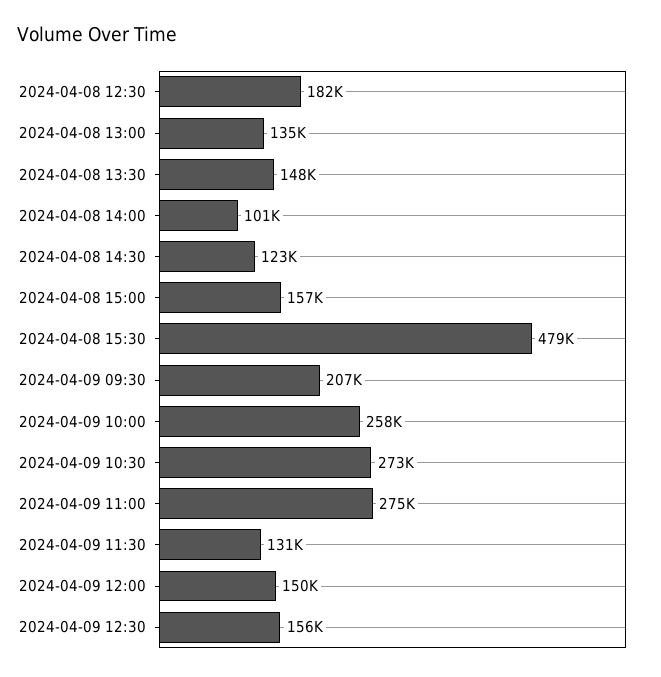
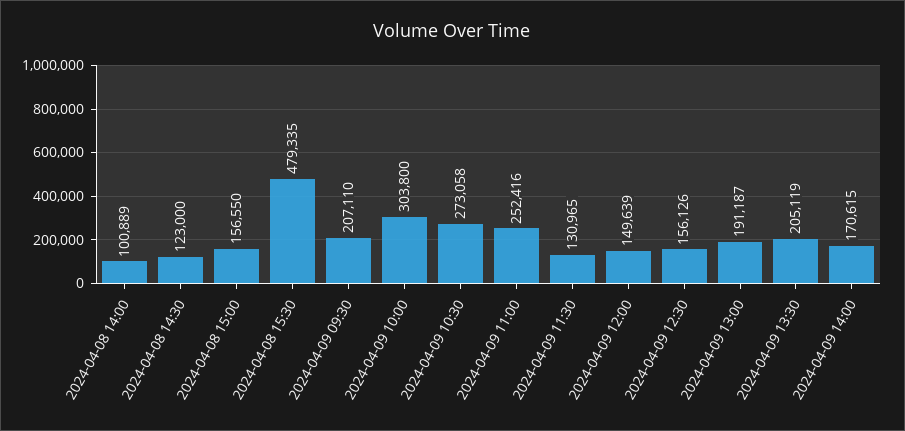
2024-04-08 12:30: 182000 -> none
2024-04-08 13:00: 135000 -> none
2024-04-08 13:30: 148000 -> none
2024-04-09 10:00: 258000 -> 303800
2024-04-09 11:00: 275000 -> 252416
2024-04-09 13:00: none -> 191187
2024-04-09 13:30: none -> 205119
2024-04-09 14:00: none -> 170615

